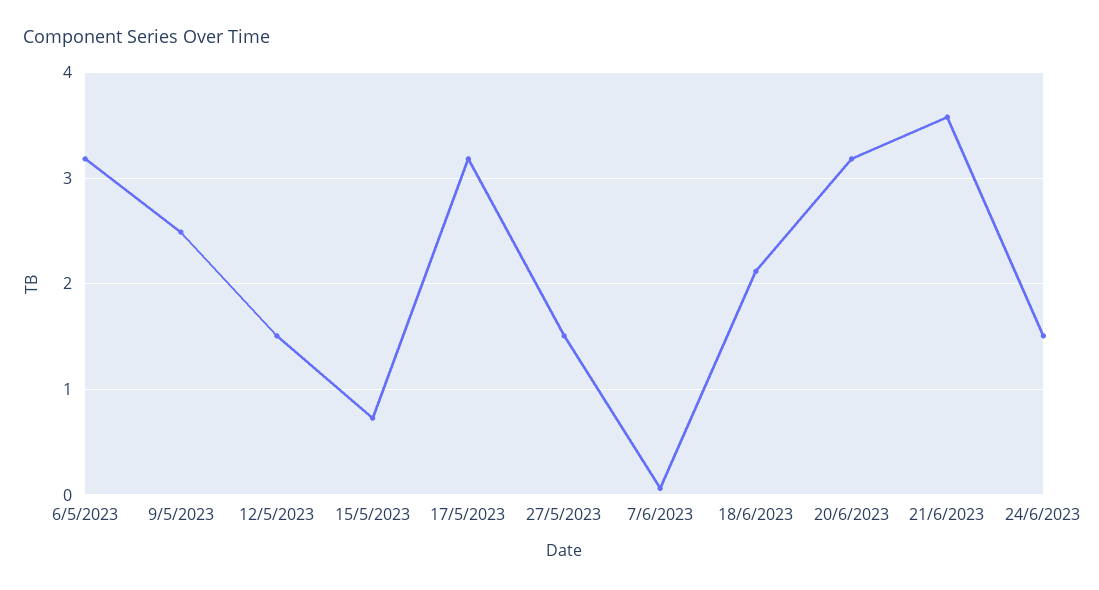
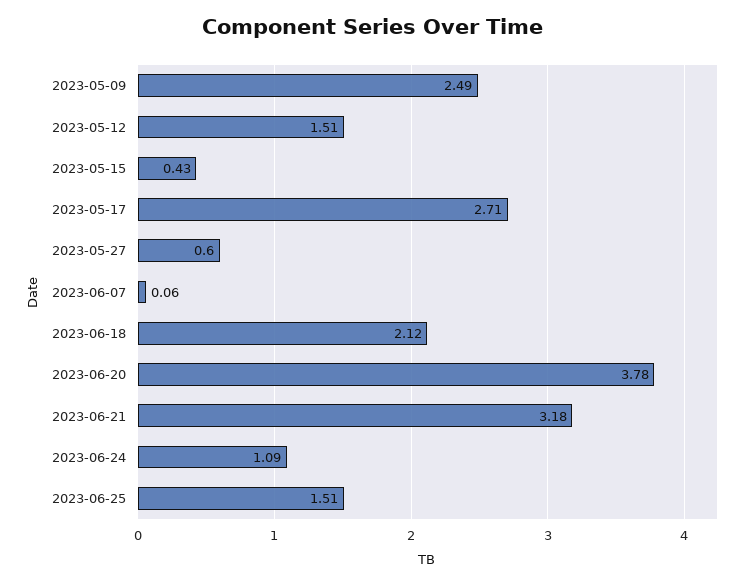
6/5/2023: 3.2 -> none
15/5/2023: 0.7 -> 0.43
17/5/2023: 3.2 -> 2.71
27/5/2023: 1.5 -> 0.6
20/6/2023: 3.2 -> 3.78
21/6/2023: 3.6 -> 3.18
24/6/2023: 1.5 -> 1.09
2023-06-25: none -> 1.51

